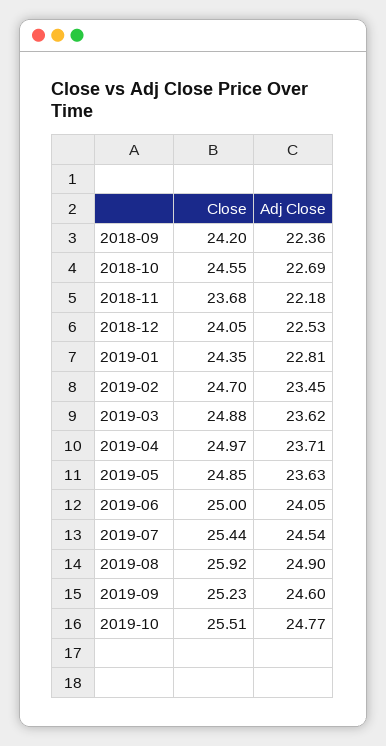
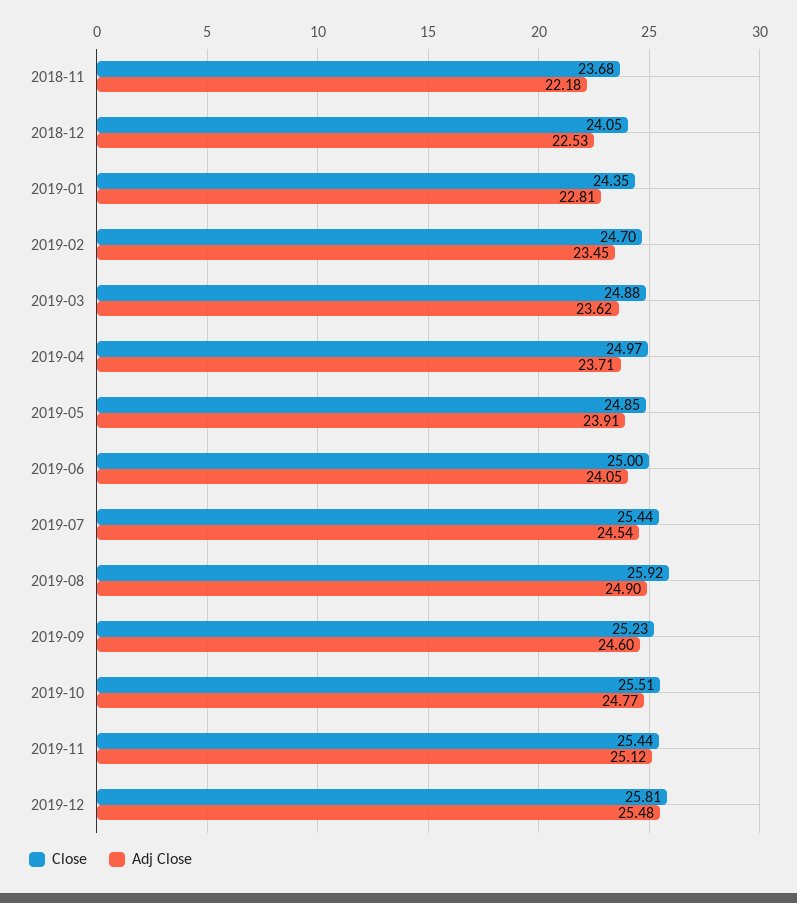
Close, 2018-09: 24.2 -> none
Adj Close, 2018-09: 22.36 -> none
Close, 2018-10: 24.55 -> none
Adj Close, 2018-10: 22.69 -> none
Adj Close, 2019-05: 23.63 -> 23.91
Close, 2019-11: none -> 25.44
Adj Close, 2019-11: none -> 25.12
Close, 2019-12: none -> 25.81
Adj Close, 2019-12: none -> 25.48

